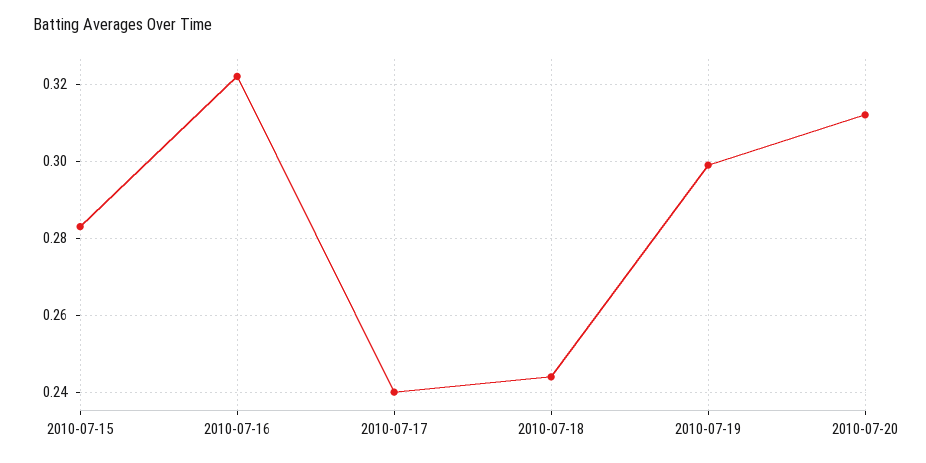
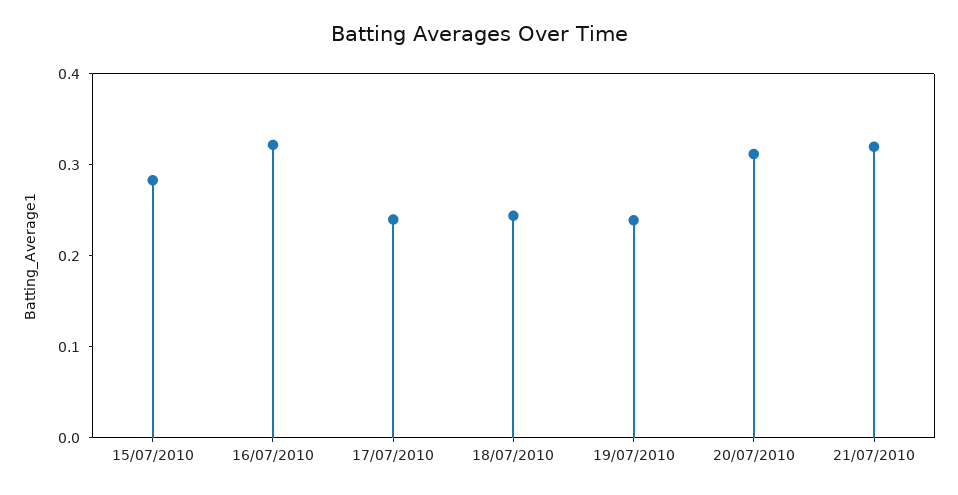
2010-07-19: 0.3 -> 0.24
21/07/2010: none -> 0.32

